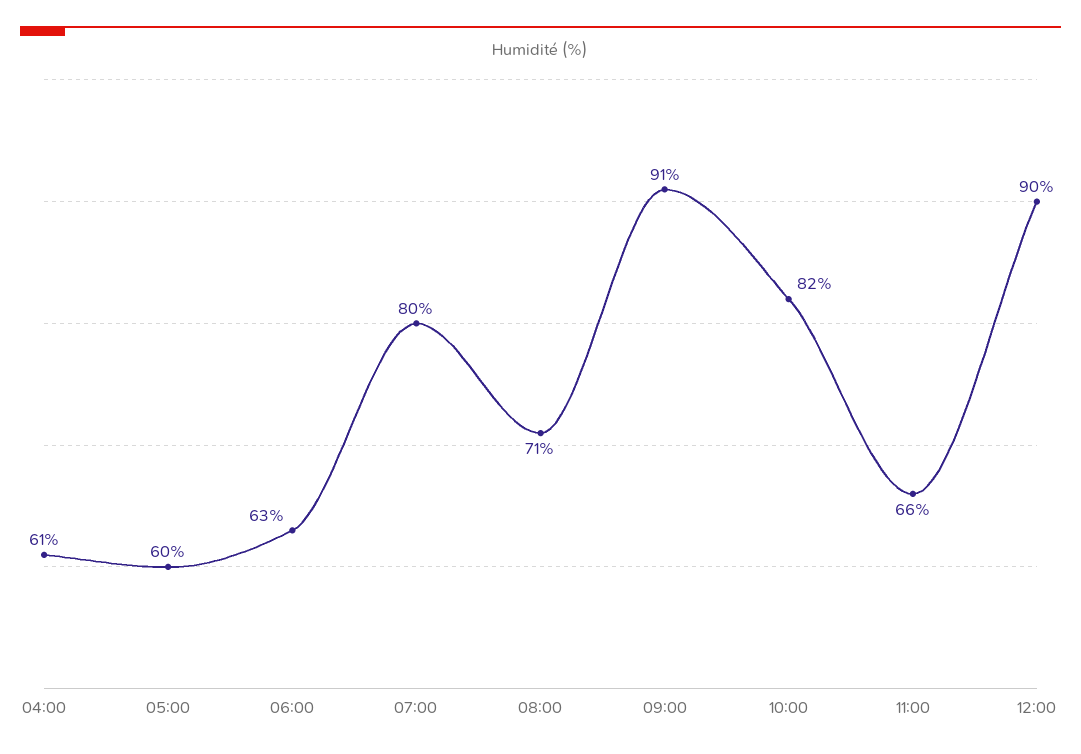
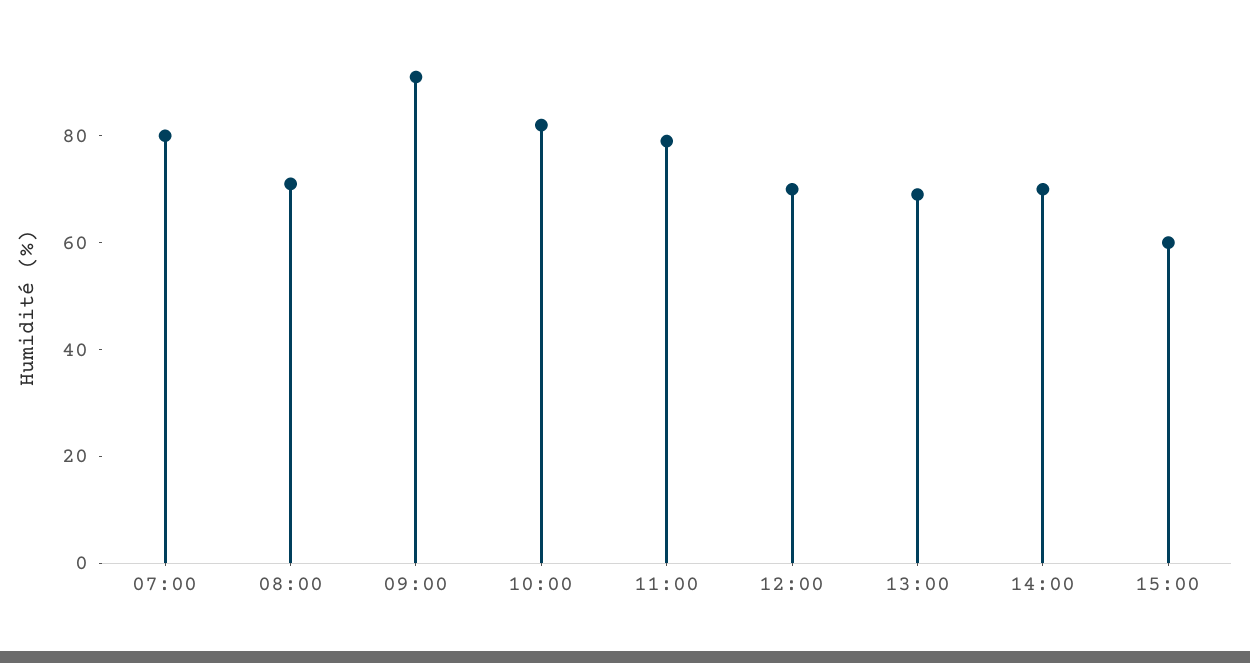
04:00: 61 -> none
05:00: 60 -> none
06:00: 63 -> none
11:00: 66 -> 80
12:00: 90 -> 70
13:00: none -> 70
14:00: none -> 70
15:00: none -> 60

